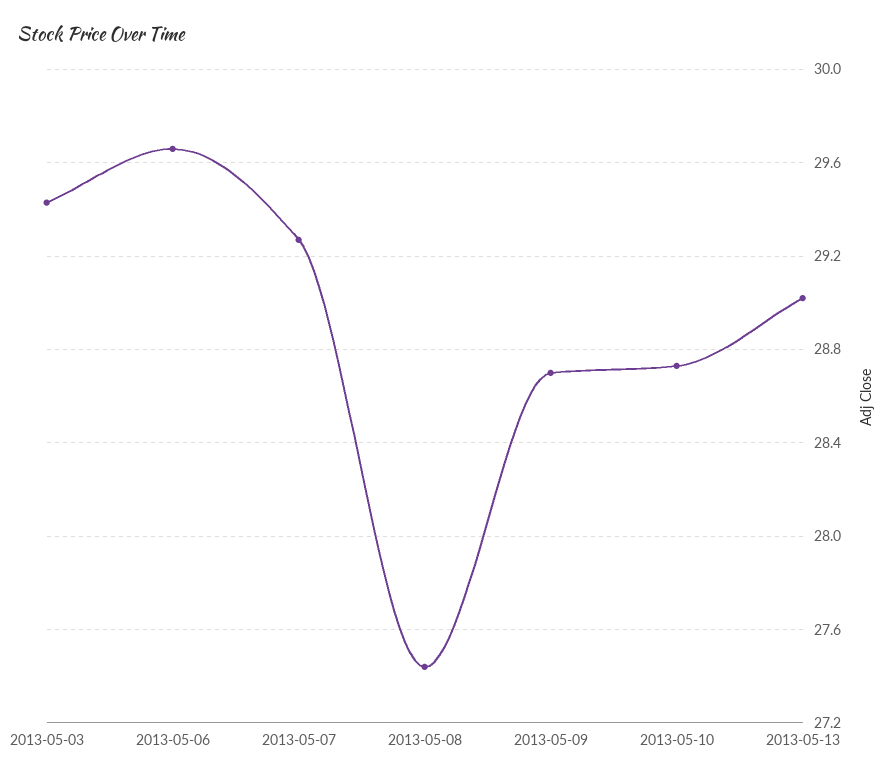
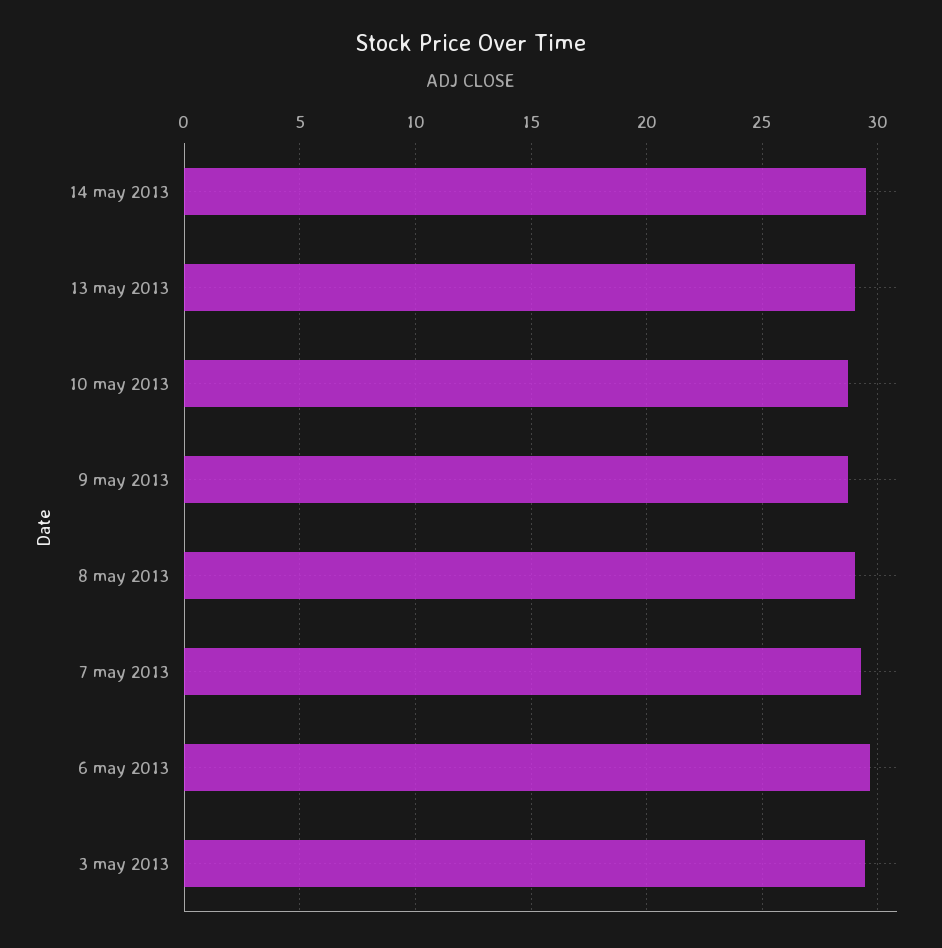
2013-05-08: 27.45 -> 29
14 may 2013: none -> 29.5

